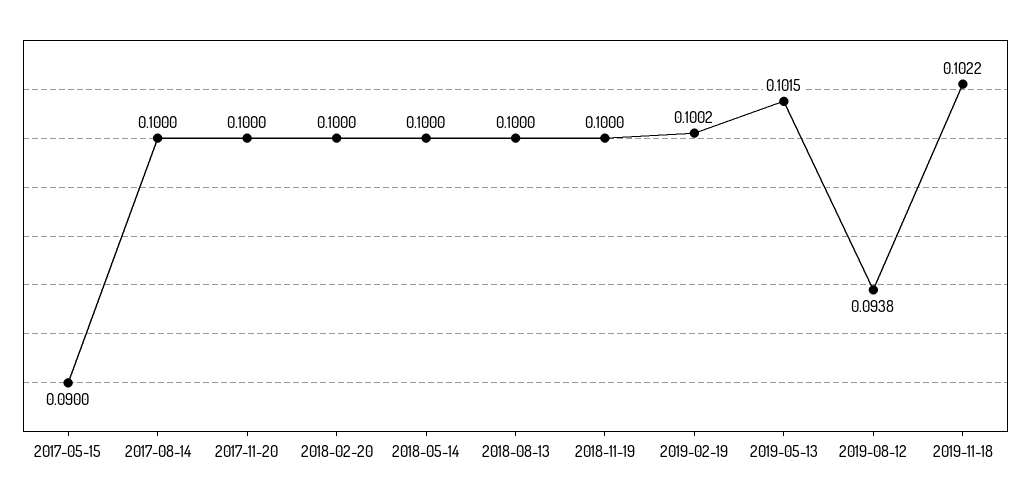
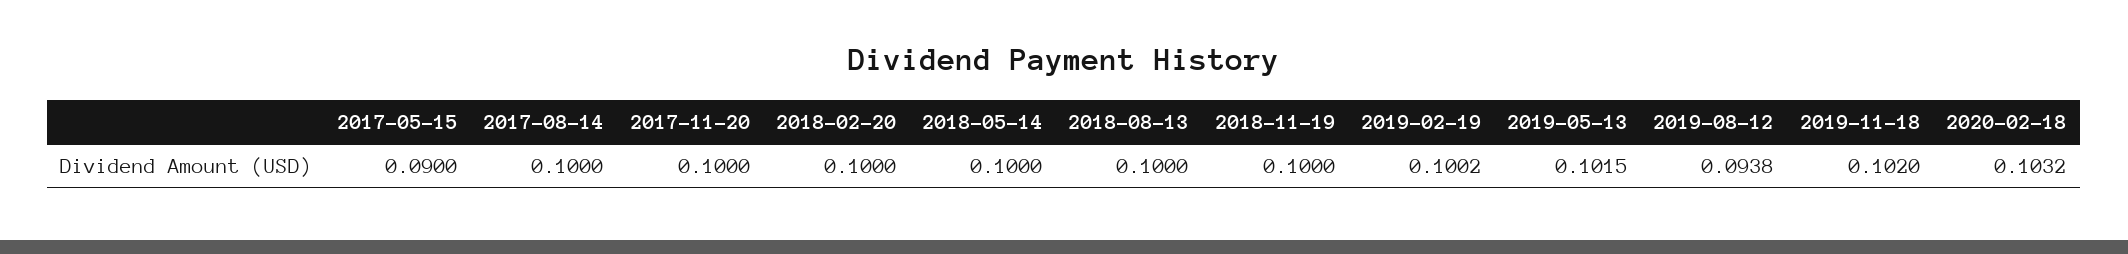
2019-11-18: 0.1022 -> 0.102
2020-02-18: none -> 0.1032

